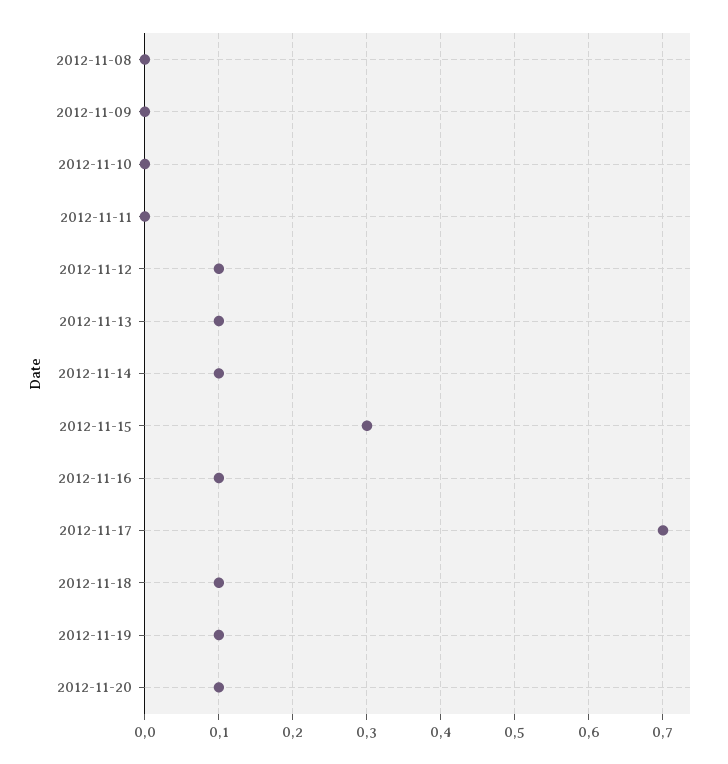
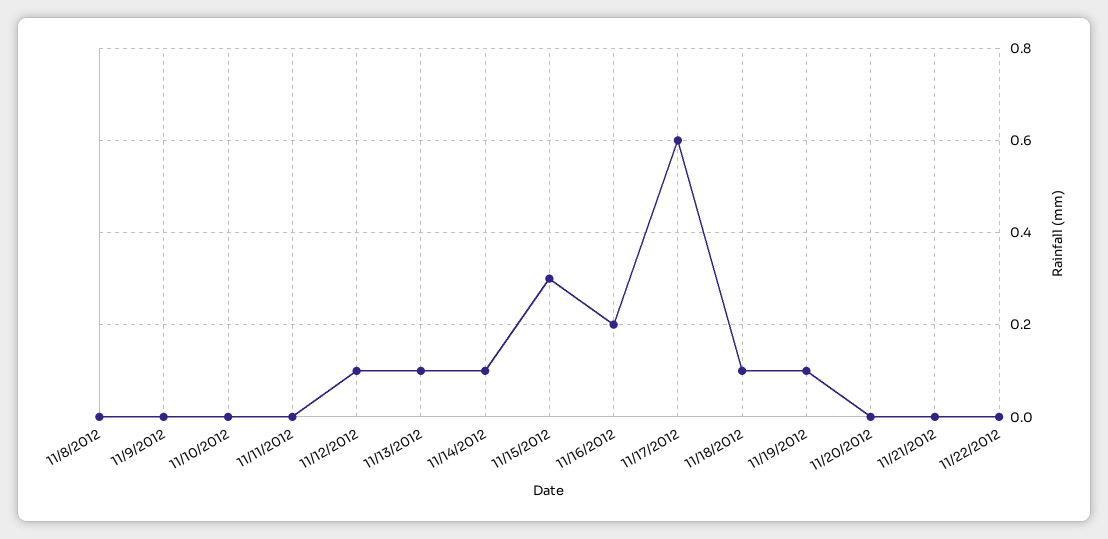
2012-11-16: 0.1 -> 0.2
2012-11-17: 0.7 -> 0.6
2012-11-20: 0.1 -> 0
11/21/2012: none -> 0
11/22/2012: none -> 0

